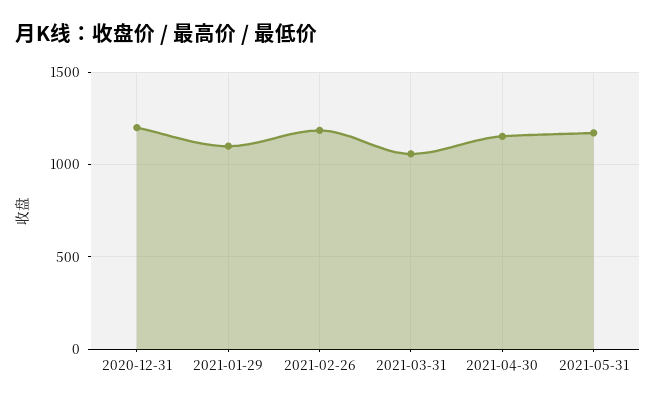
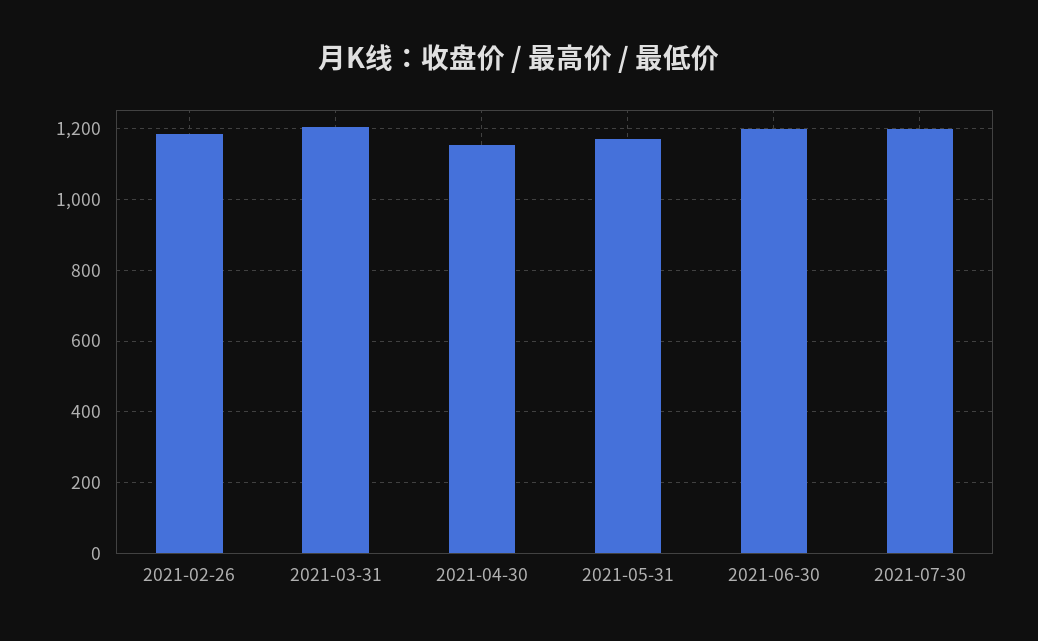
2020-12-31: 1200 -> none
2021-01-29: 1100 -> none
2021-03-31: 1050 -> 1200
2021-06-30: none -> 1200
2021-07-30: none -> 1200

